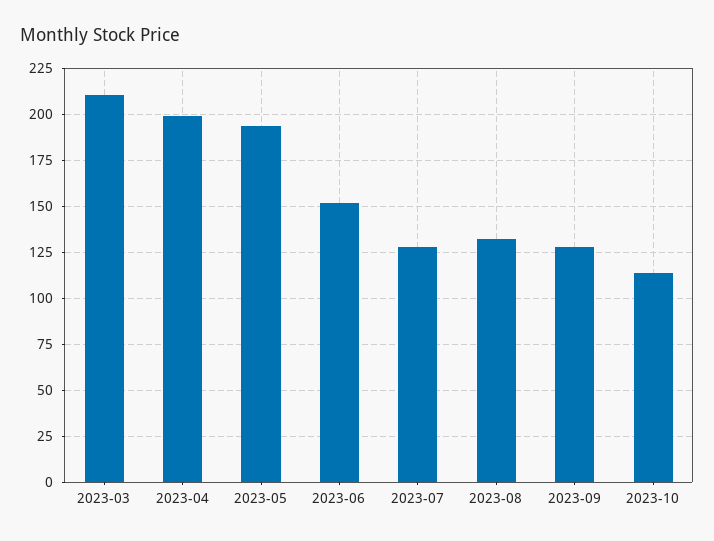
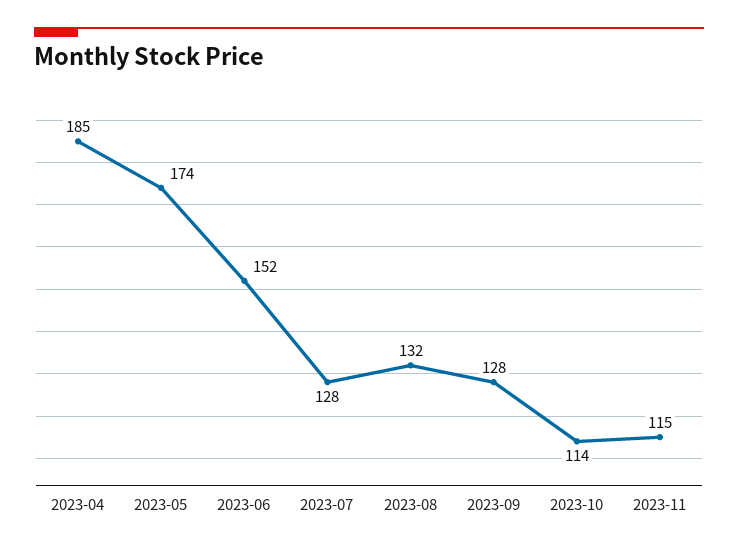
2023-03: 210 -> none
2023-04: 200 -> 185
2023-05: 195 -> 174
2023-11: none -> 115

